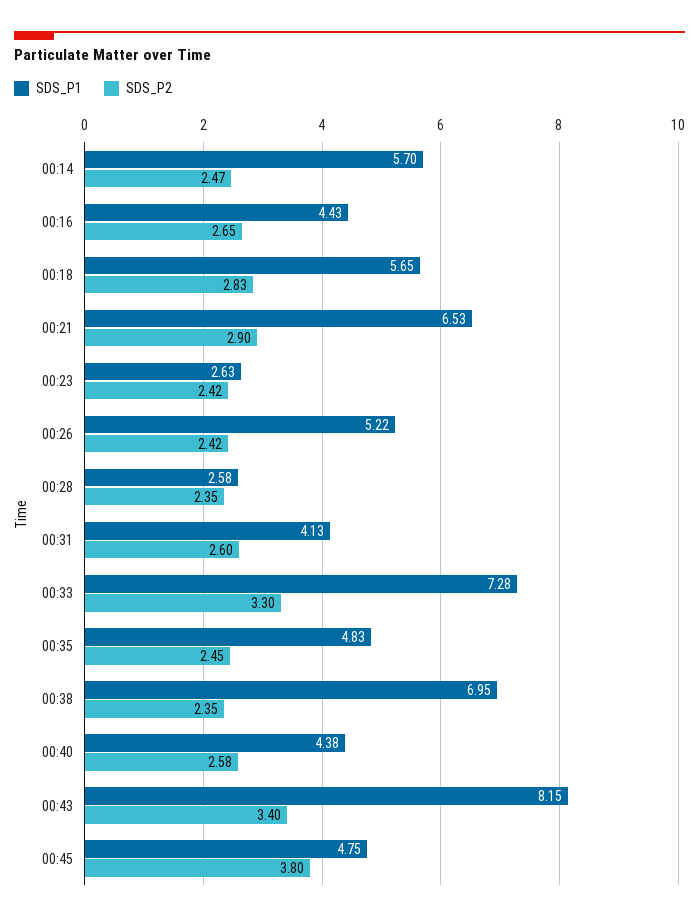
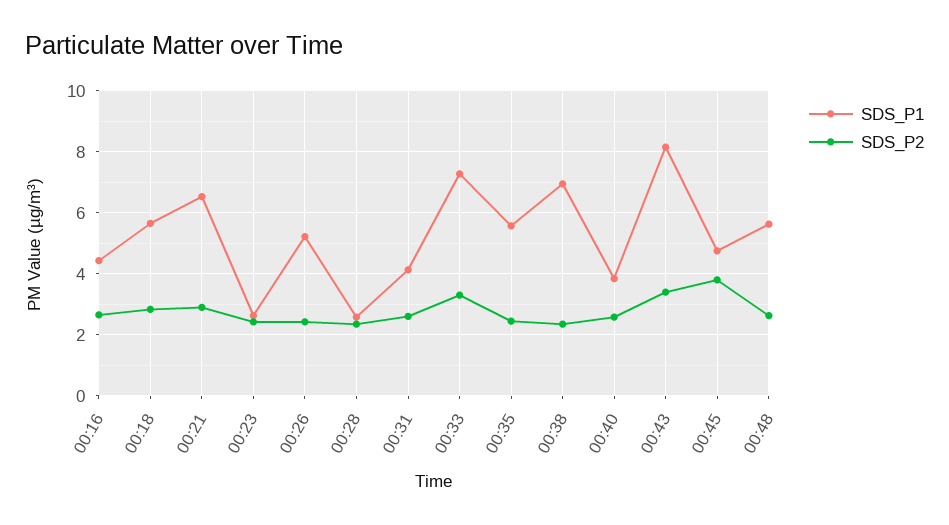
SDS_P1, 00:14: 5.7 -> none
SDS_P2, 00:14: 2.47 -> none
SDS_P1, 00:35: 4.83 -> 5.6
SDS_P1, 00:40: 4.38 -> 3.8
SDS_P1, 00:48: none -> 5.6
SDS_P2, 00:48: none -> 2.6

